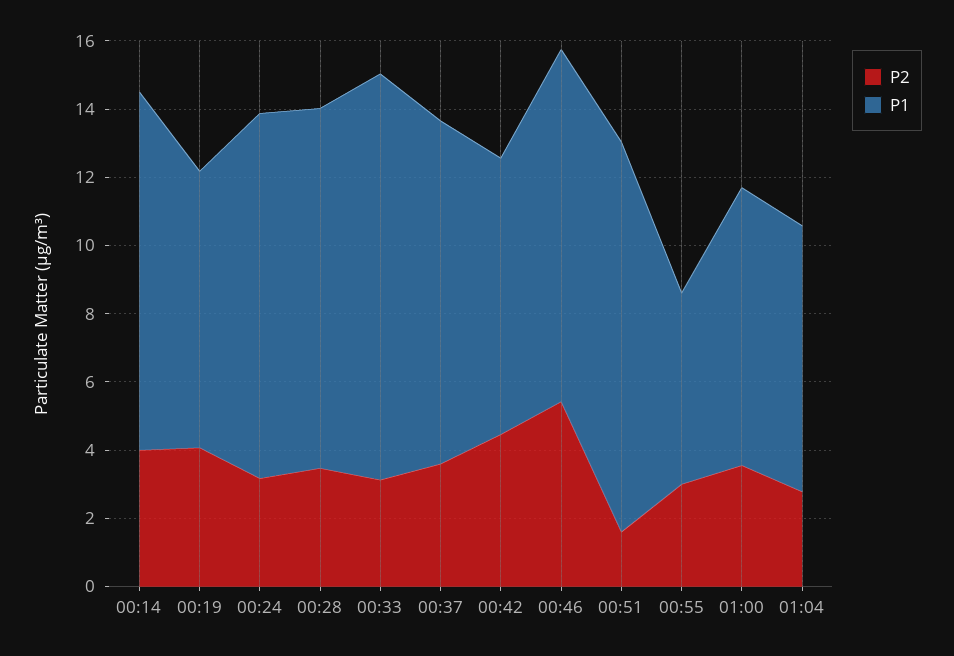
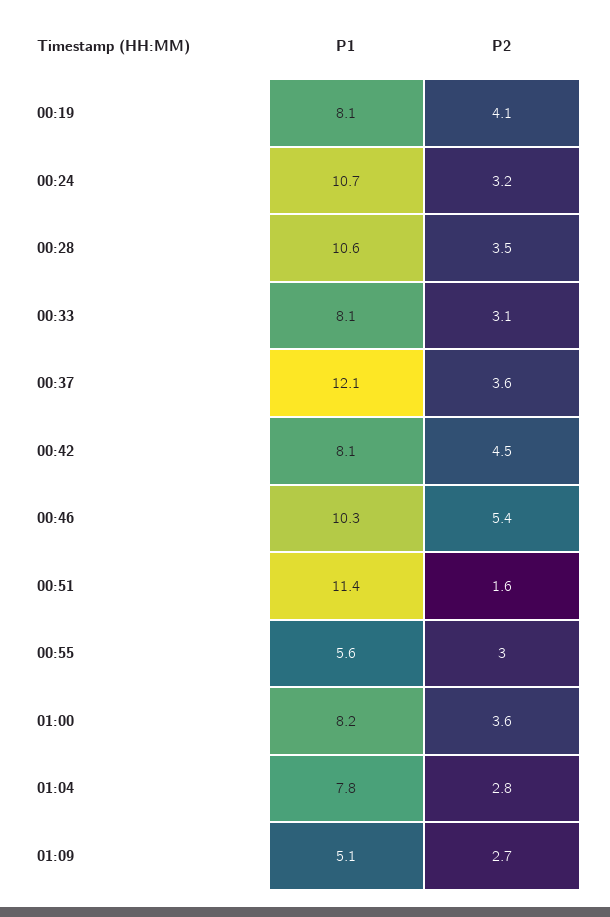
P2, 00:14: 4 -> none
P1, 00:14: 10.5 -> none
P1, 00:33: 12 -> 8.1
P1, 00:37: 10 -> 12.1
P1, 01:09: none -> 5.1
P2, 01:09: none -> 2.7

